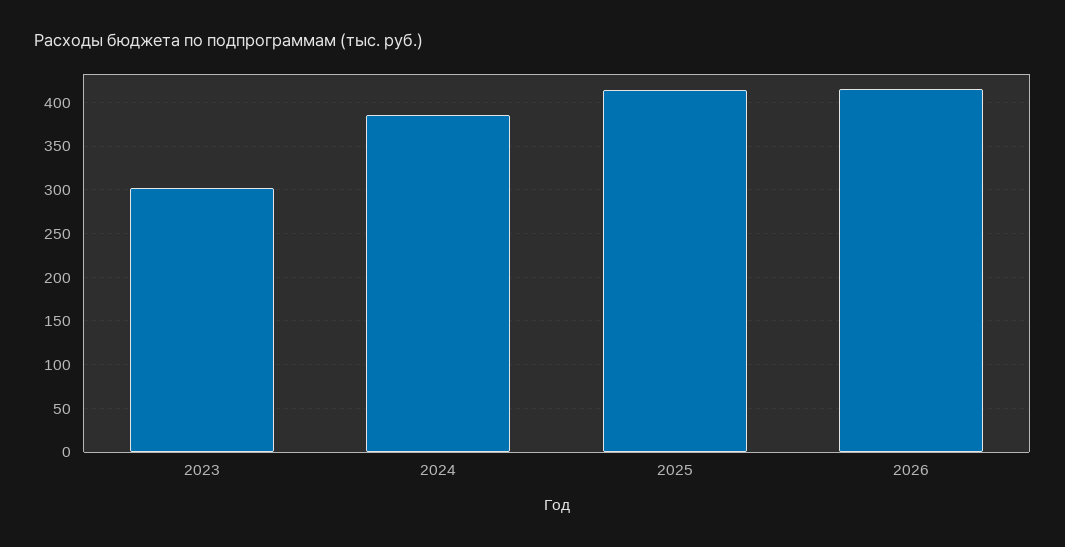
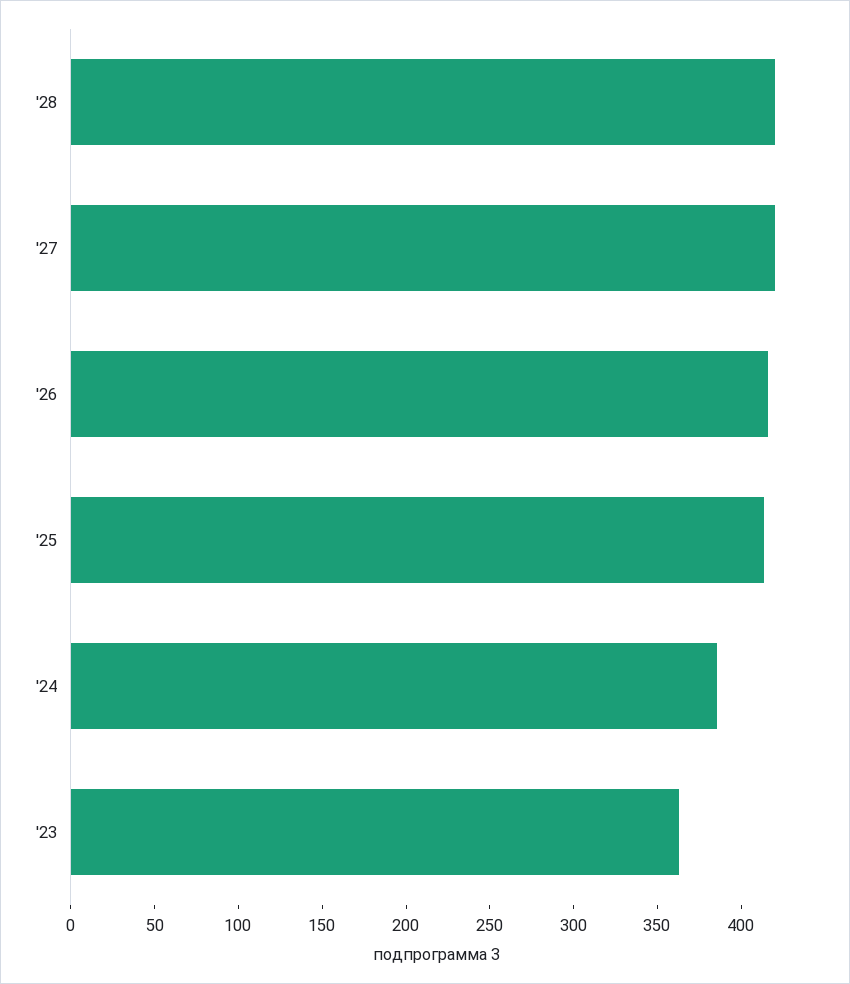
2023: 300 -> 360
'28: none -> 420
'27: none -> 420

